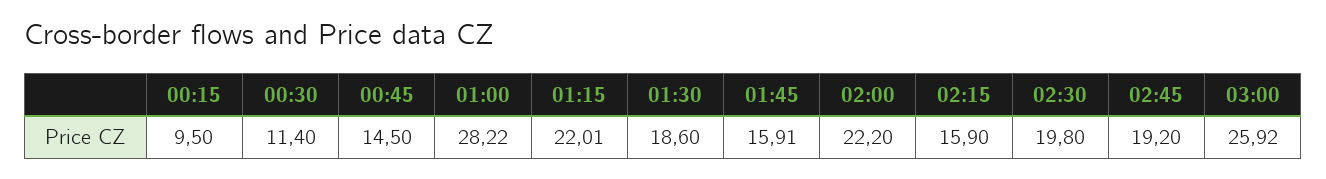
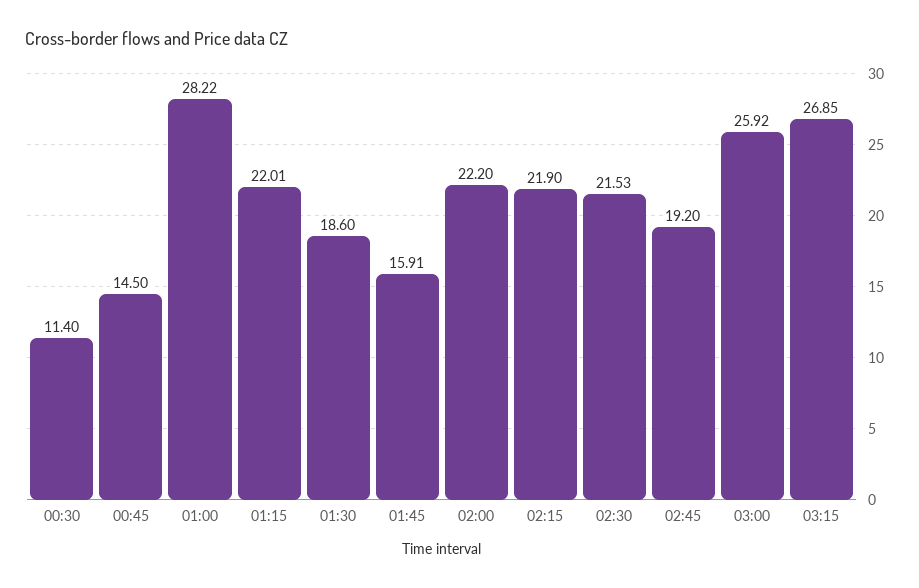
00:15: 9.5 -> none
02:15: 15.9 -> 21.9
02:30: 19.8 -> 21.53
03:15: none -> 26.85

